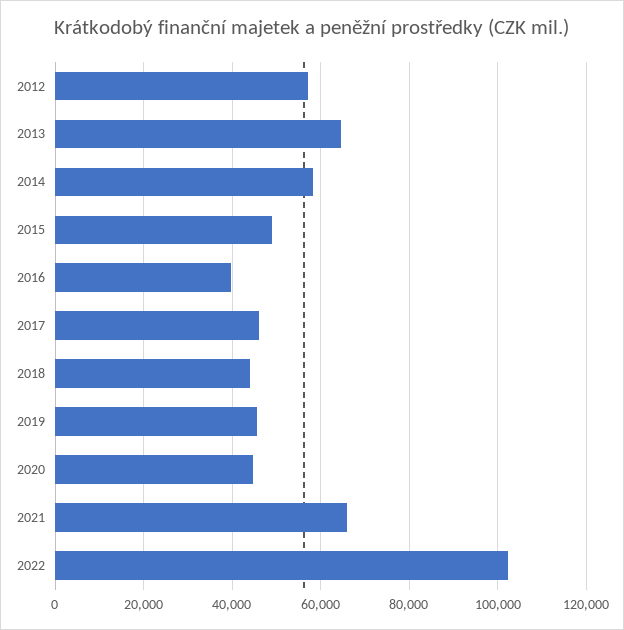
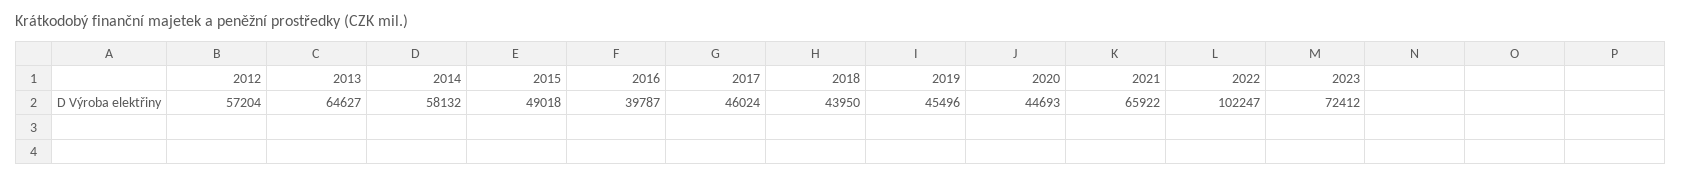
2023: none -> 72412

